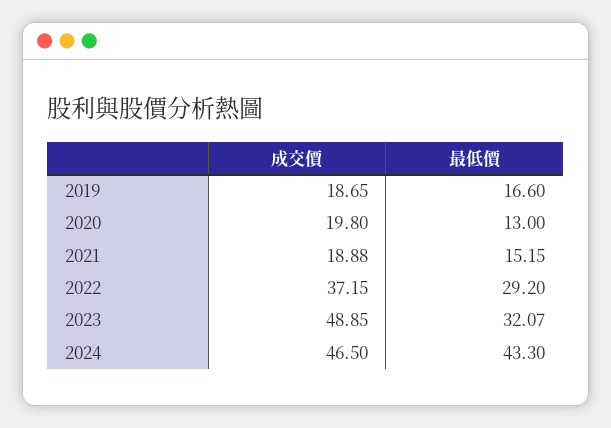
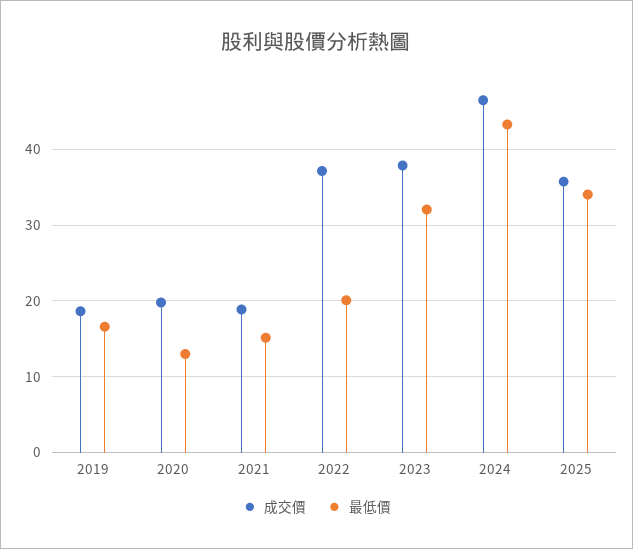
最低價, 2022: 29.2 -> 20
成交價, 2023: 48.85 -> 38
成交價, 2025: none -> 36
最低價, 2025: none -> 34

